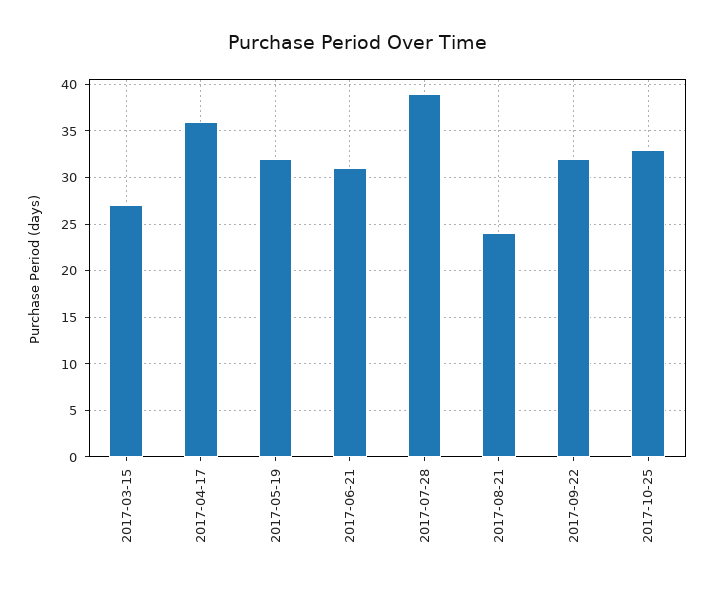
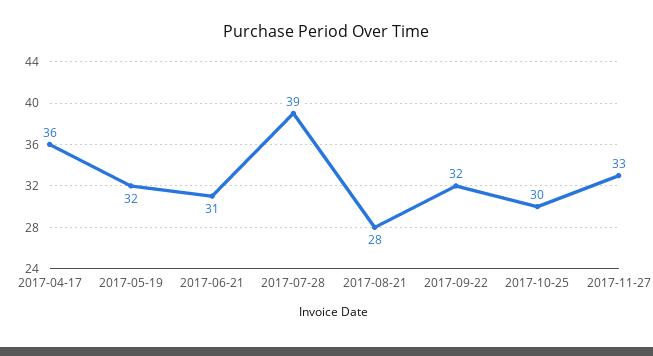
2017-03-15: 27 -> none
2017-08-21: 24 -> 28
2017-10-25: 33 -> 30
2017-11-27: none -> 33

